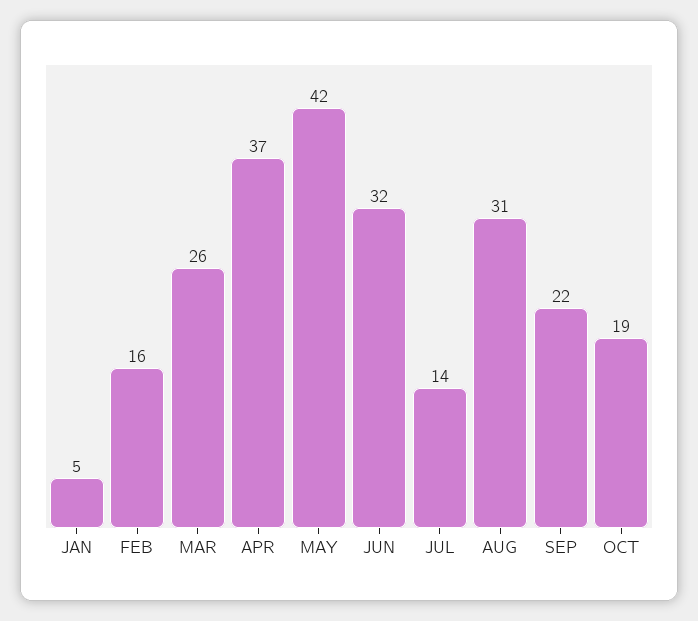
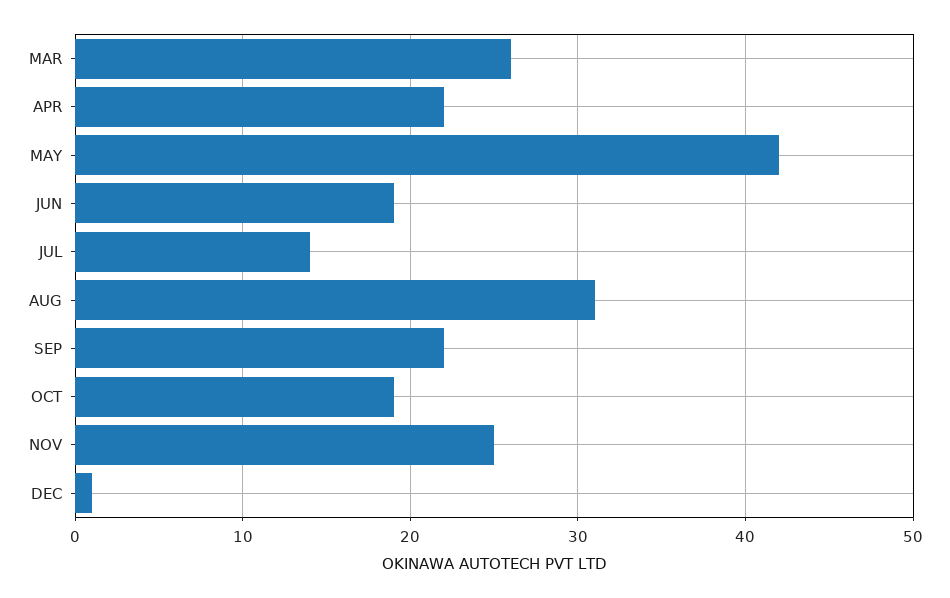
JAN: 5 -> none
FEB: 16 -> none
APR: 37 -> 22
JUN: 32 -> 19
NOV: none -> 25
DEC: none -> 1

